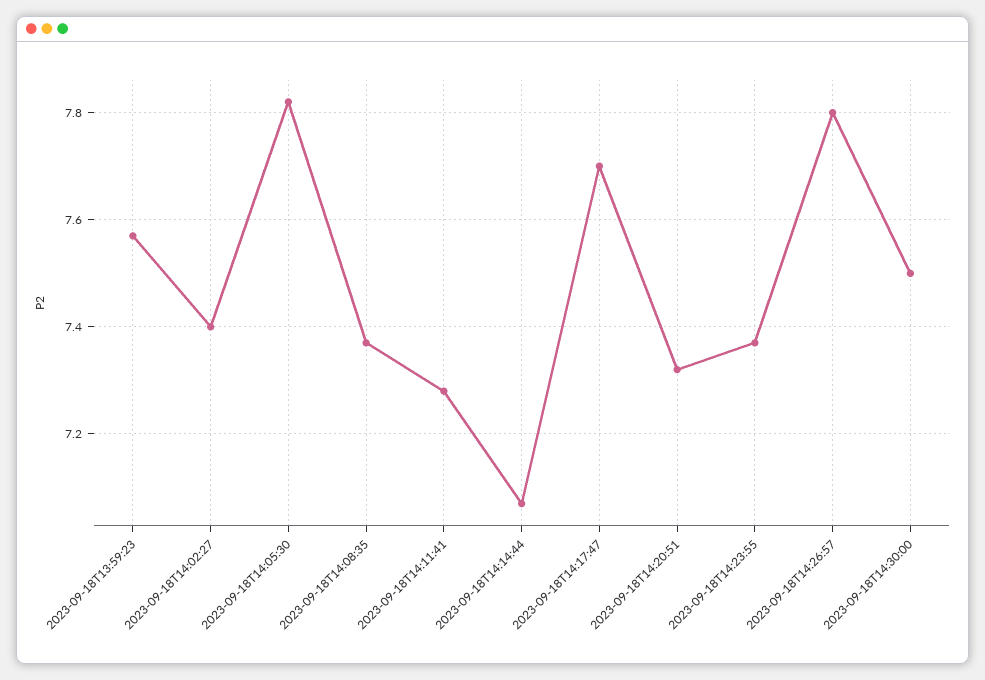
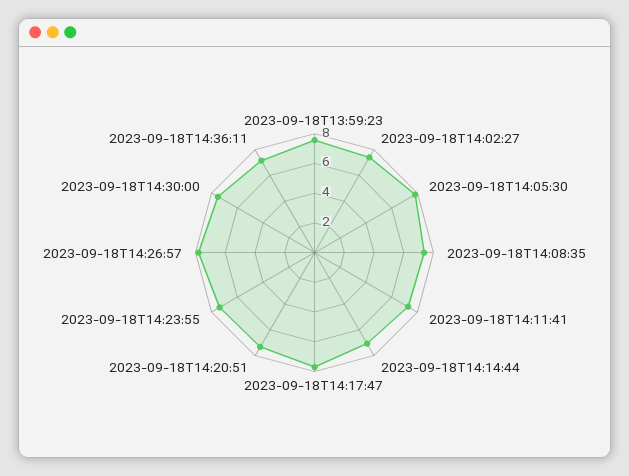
2023-09-18T14:36:11: none -> 7

